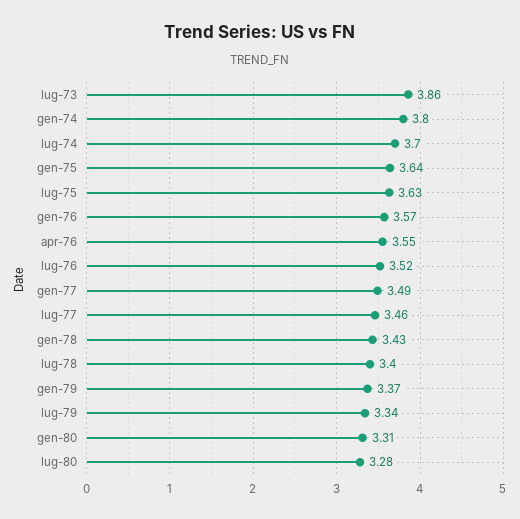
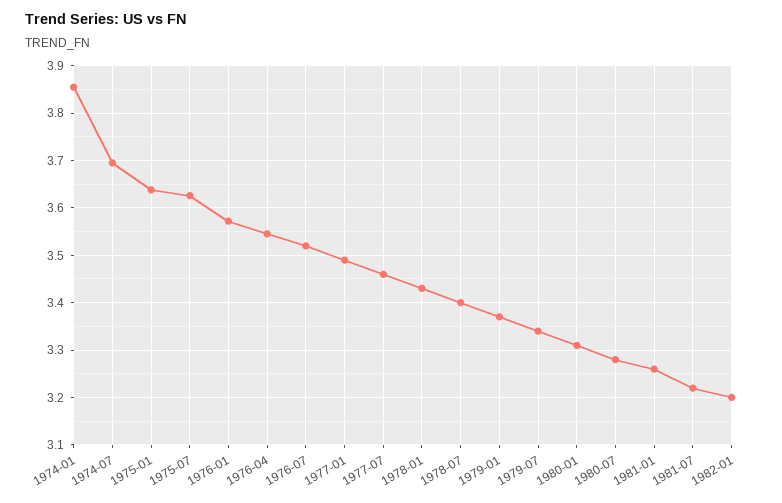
lug-73: 3.86 -> none
gen-74: 3.8 -> 3.86
1981-01: none -> 3.26
1981-07: none -> 3.22
1982-01: none -> 3.2

